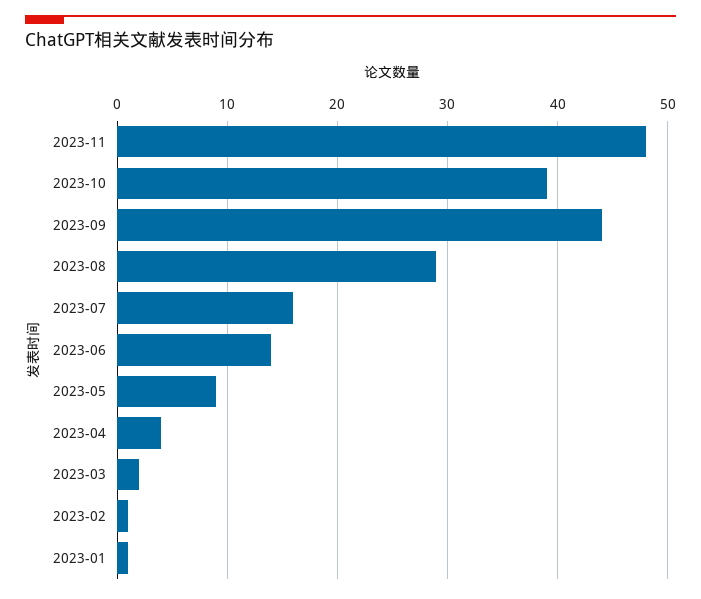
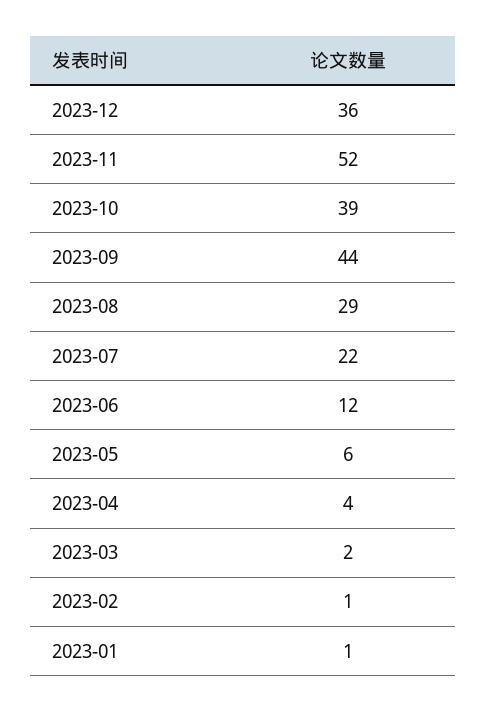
2023-11: 48 -> 52
2023-07: 16 -> 22
2023-06: 14 -> 12
2023-05: 9 -> 6
2023-12: none -> 36

